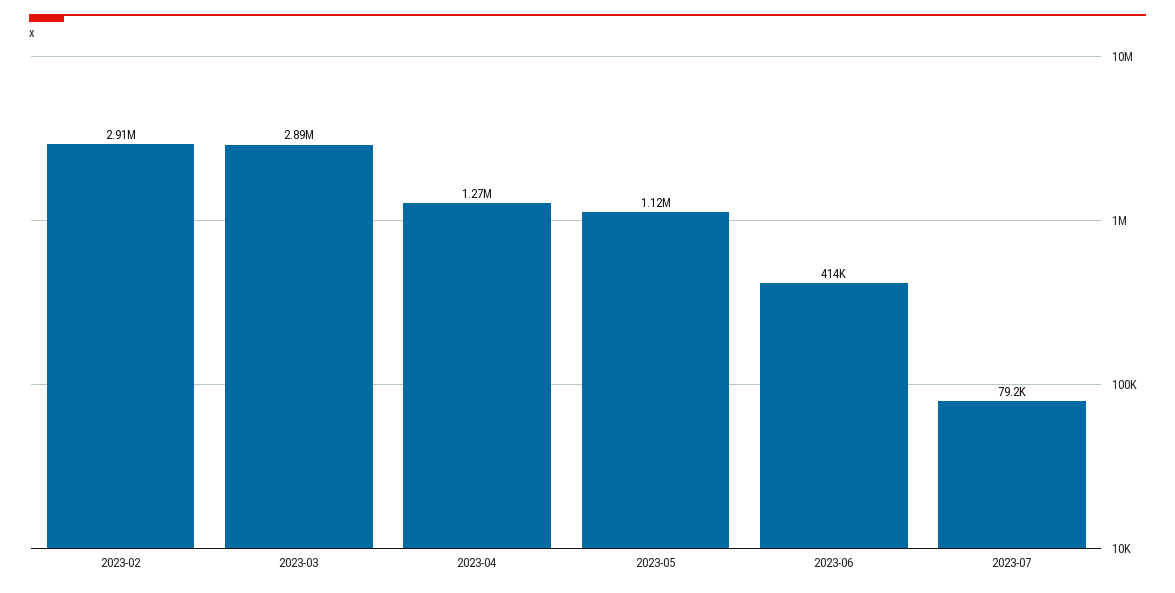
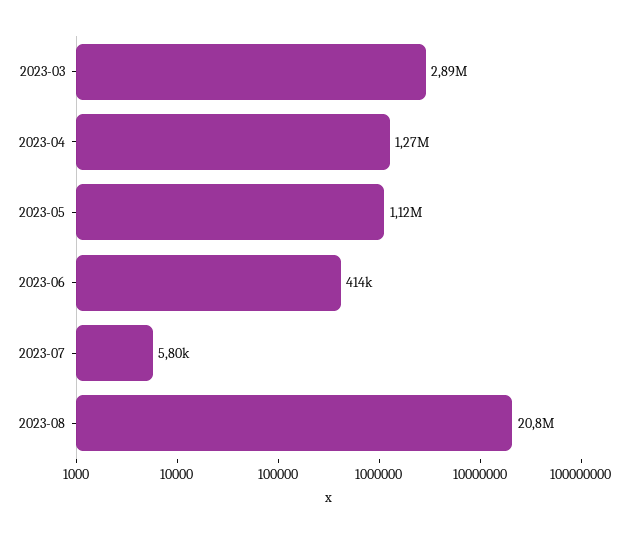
2023-02: 2910000 -> none
2023-07: 79200 -> 5800
2023-08: none -> 20800000

